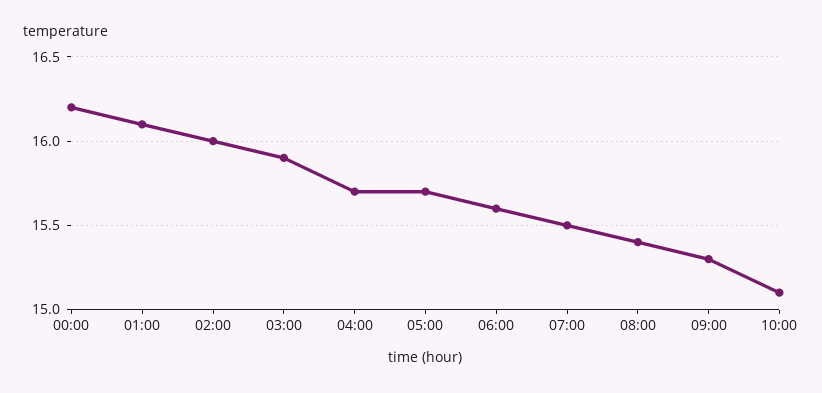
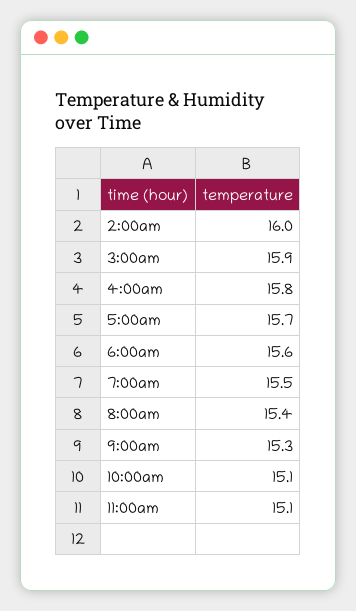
00:00: 16.2 -> none
01:00: 16.1 -> none
04:00: 15.7 -> 15.8
11:00am: none -> 15.1

